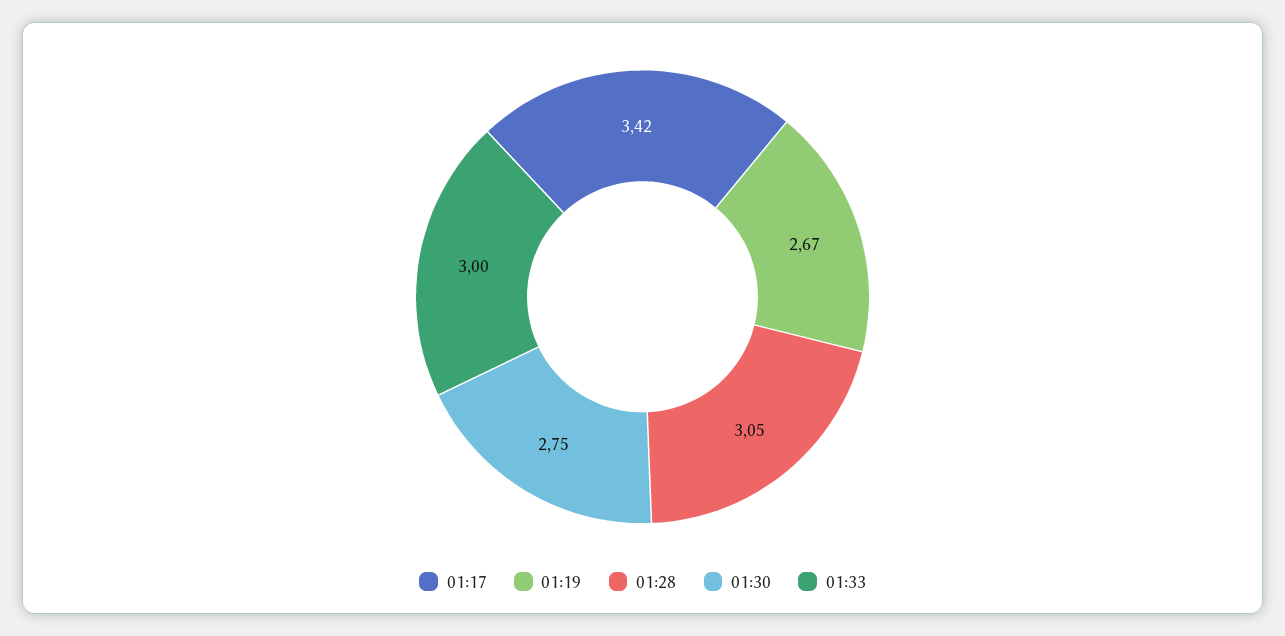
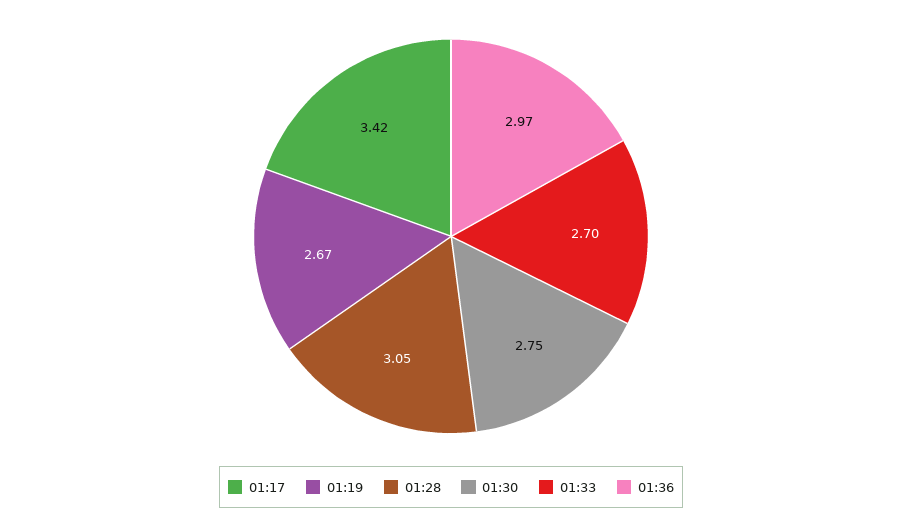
01:33: 3 -> 2.7
01:36: none -> 2.97

